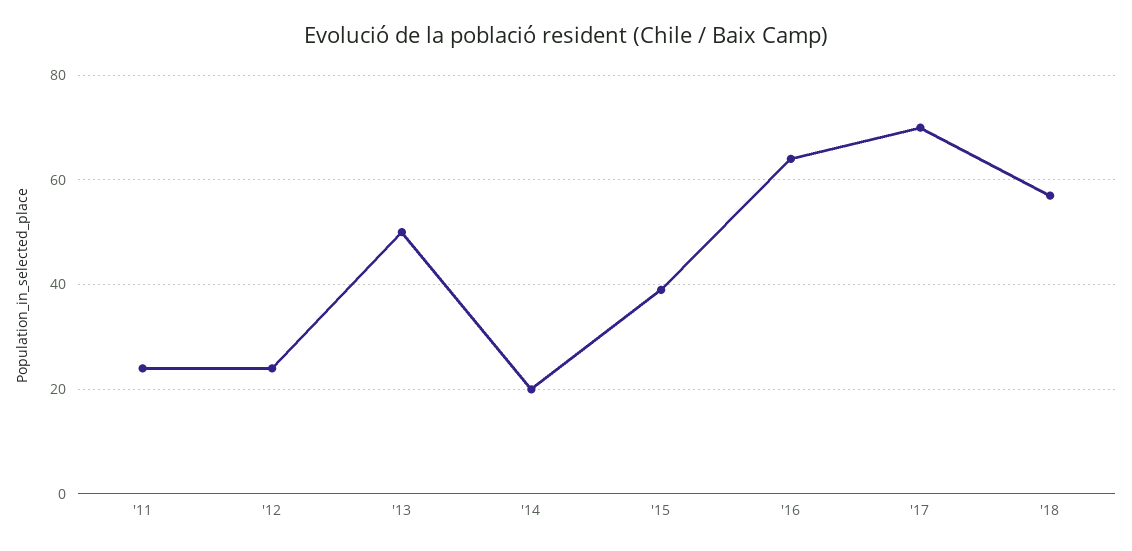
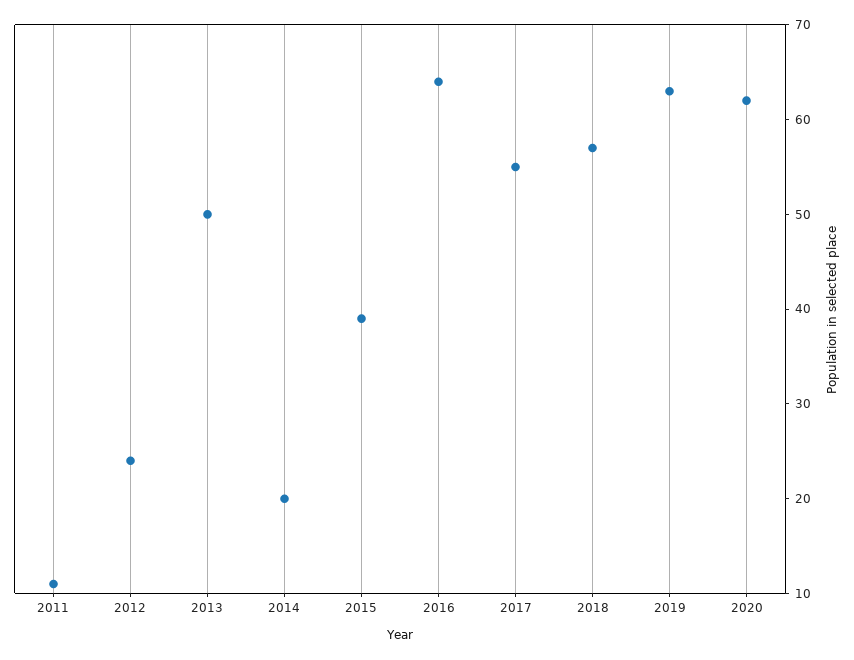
'11: 25 -> 11
'17: 70 -> 55
2019: none -> 63
2020: none -> 62

